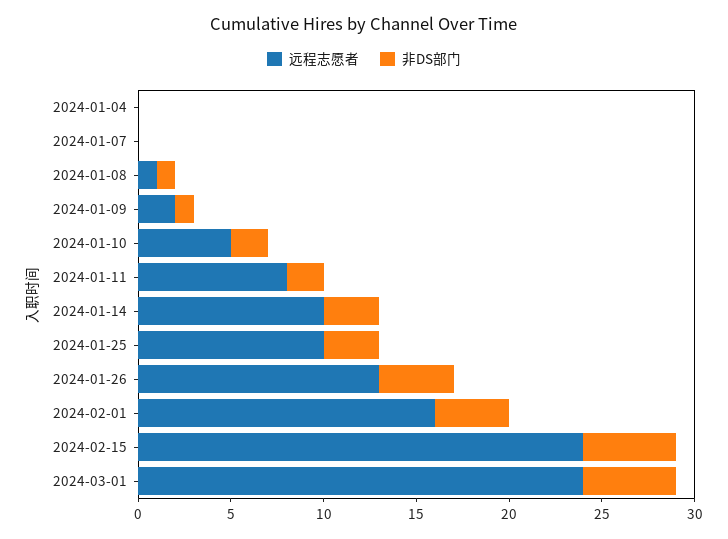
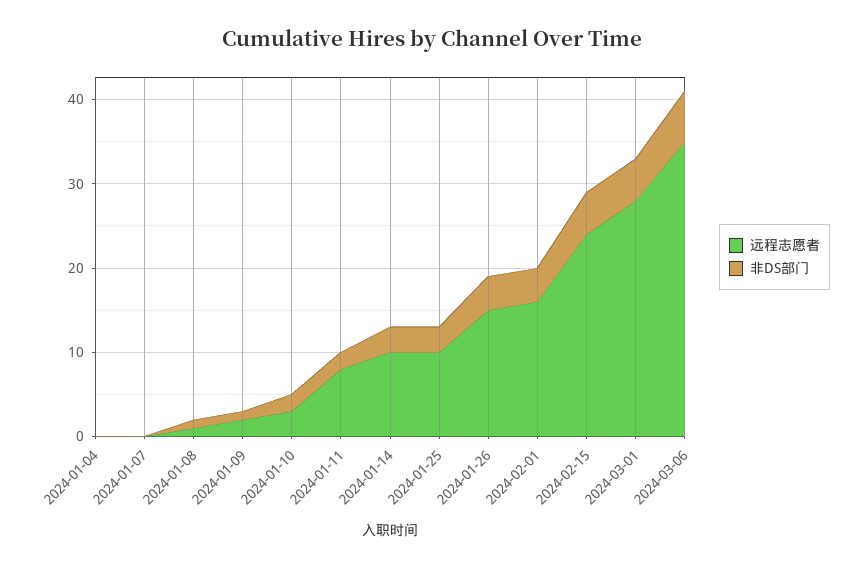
远程志愿者, 2024-01-10: 5 -> 3
远程志愿者, 2024-01-26: 13 -> 15
远程志愿者, 2024-03-01: 24 -> 28
远程志愿者, 2024-03-06: none -> 35
非DS部门, 2024-03-06: none -> 6

